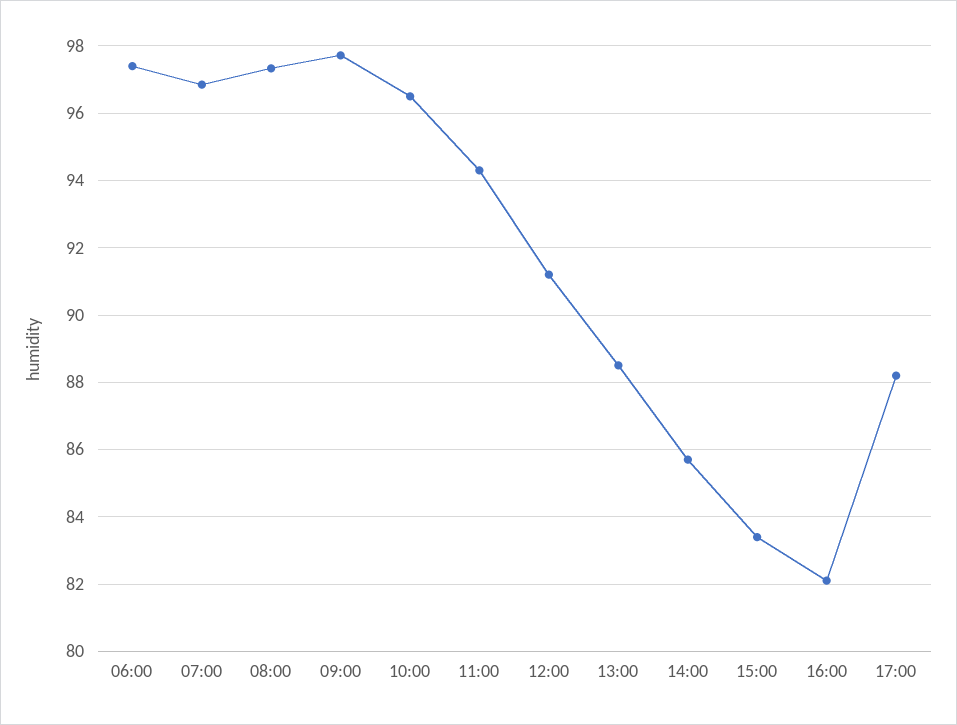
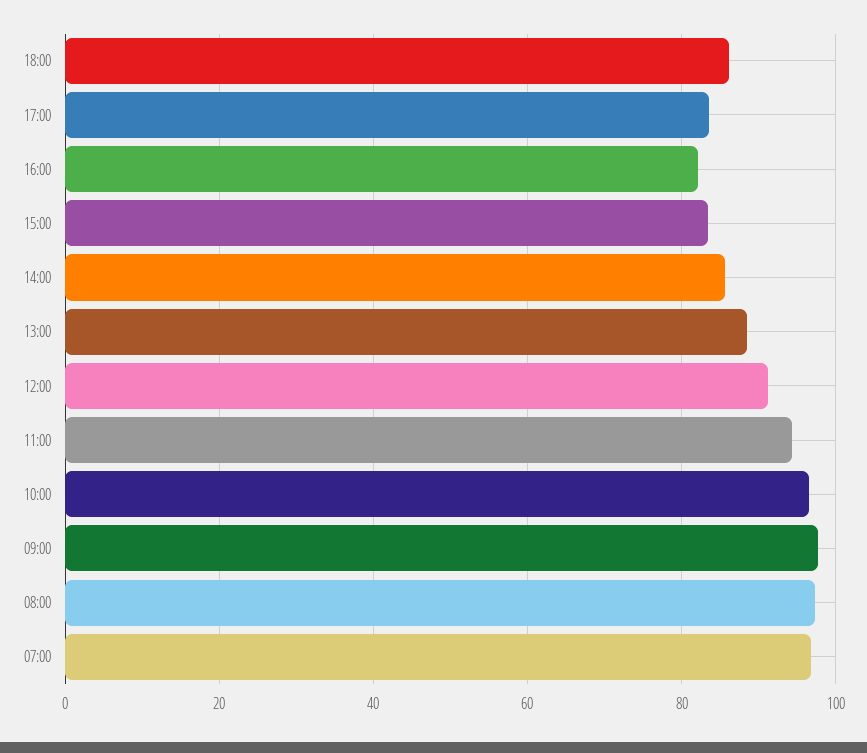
06:00: 97.4 -> none
17:00: 88.2 -> 84
18:00: none -> 86

